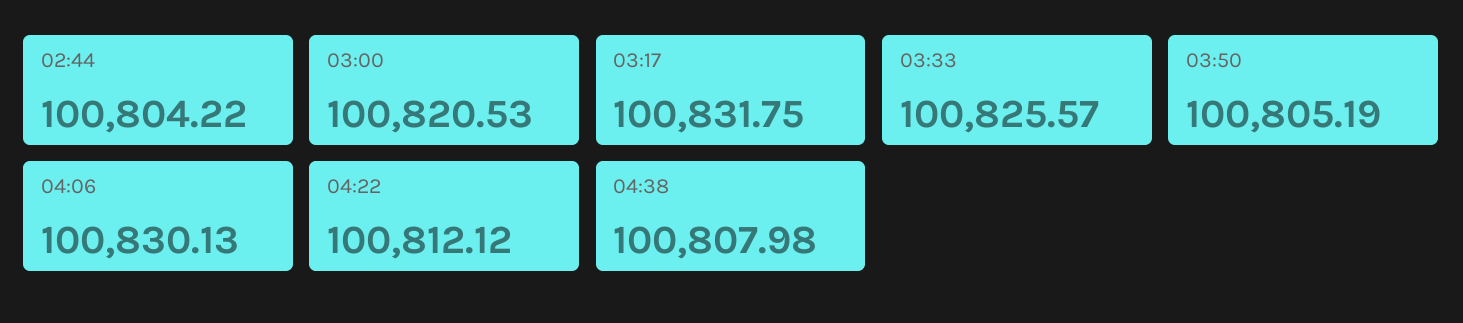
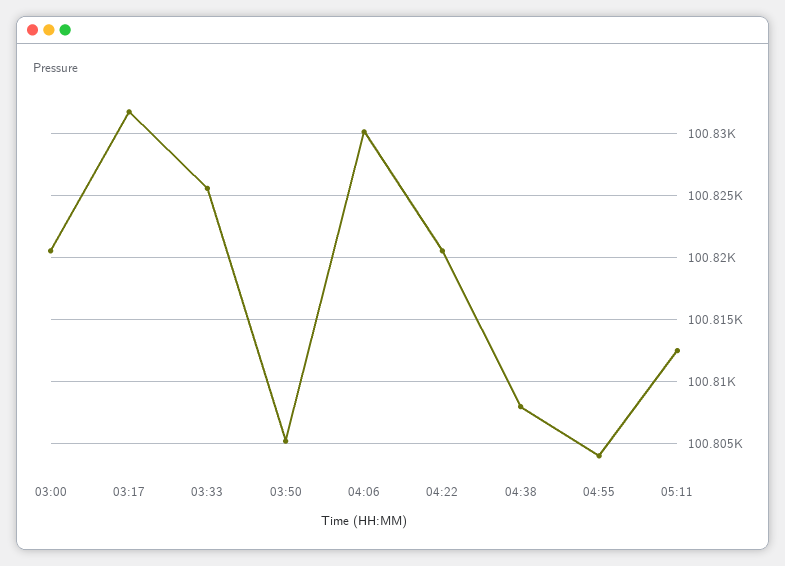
02:44: 100804.22 -> none
04:22: 100812.12 -> 100820.5
04:55: none -> 100804
05:11: none -> 100812.5

